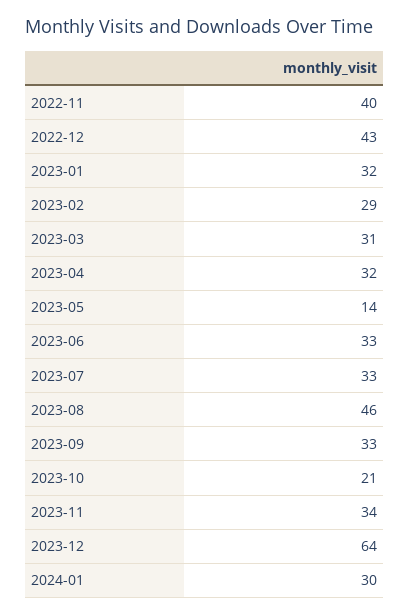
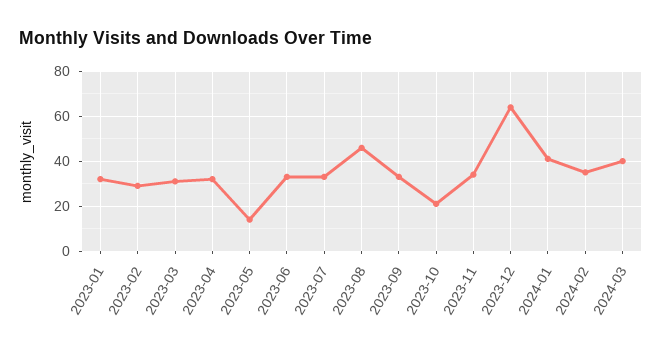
2022-11: 40 -> none
2022-12: 43 -> none
2024-01: 30 -> 40
2024-02: none -> 35
2024-03: none -> 40

